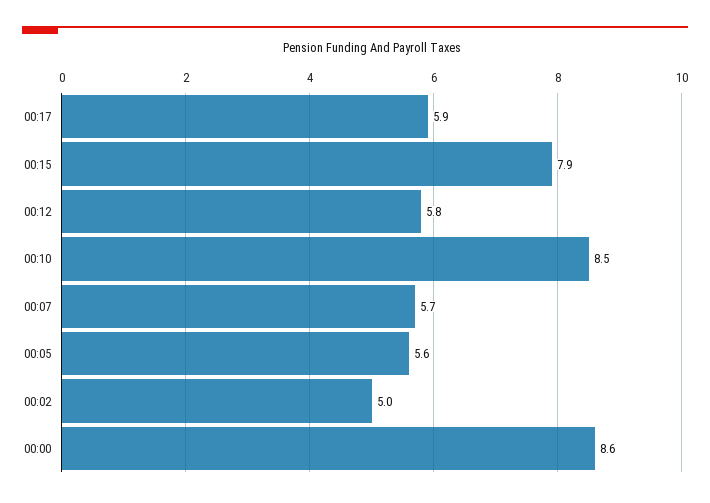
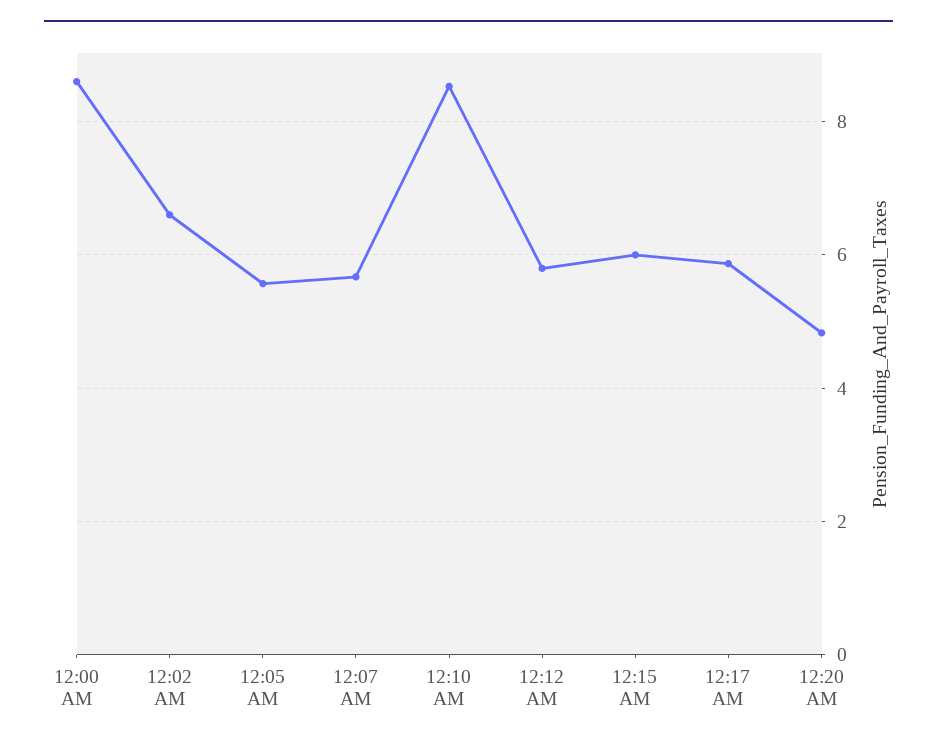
00:15: 7.9 -> 6
00:02: 5 -> 6.6
12:20 AM: none -> 4.8

